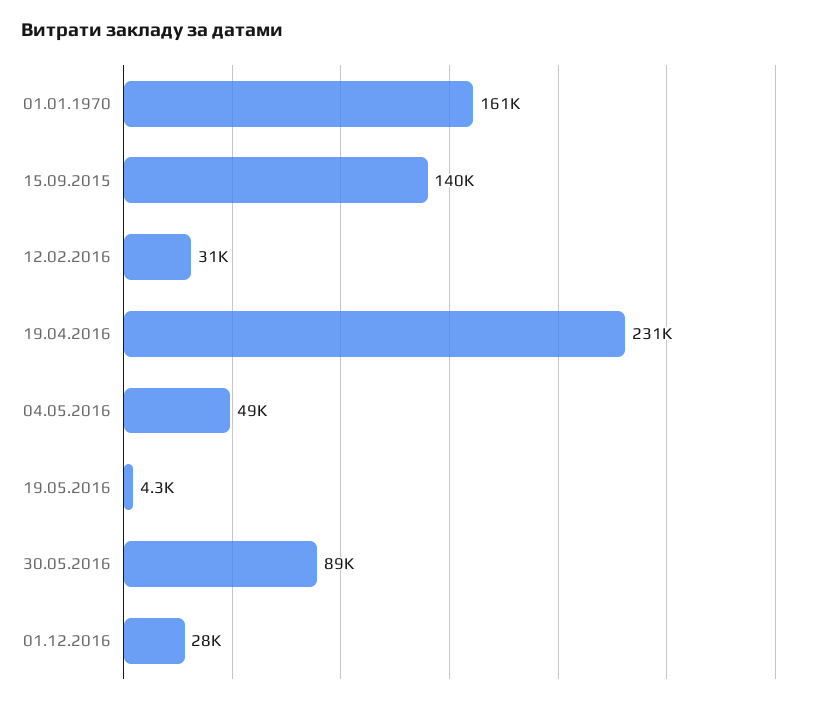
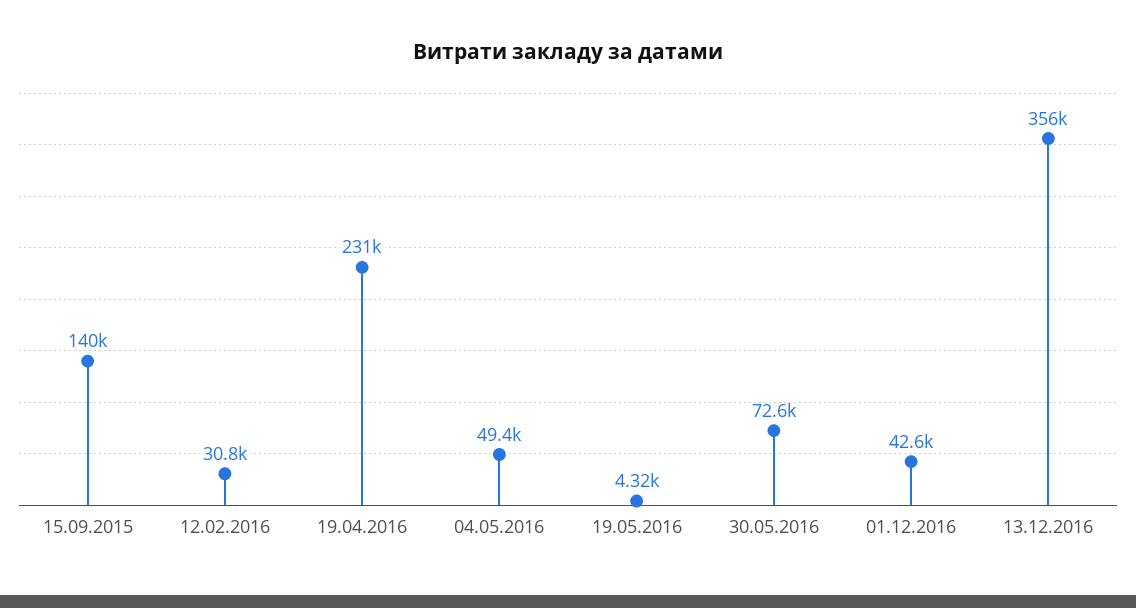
01.01.1970: 161000 -> none
30.05.2016: 89000 -> 72600
01.12.2016: 28000 -> 42600
13.12.2016: none -> 356000

